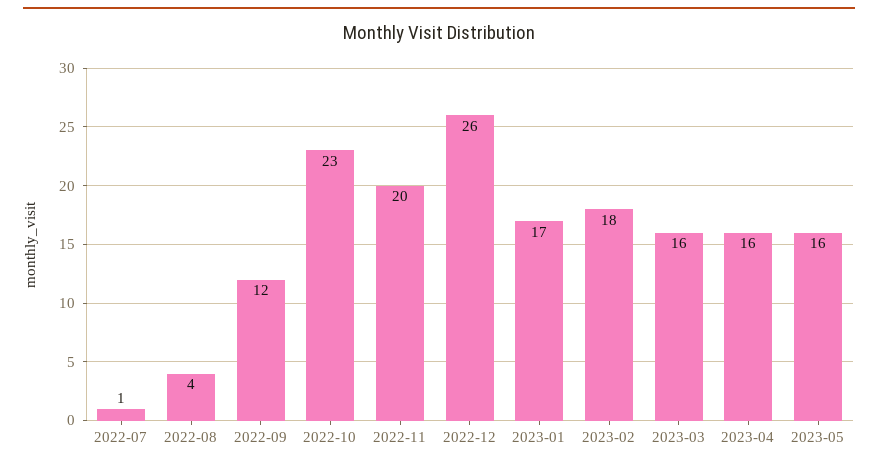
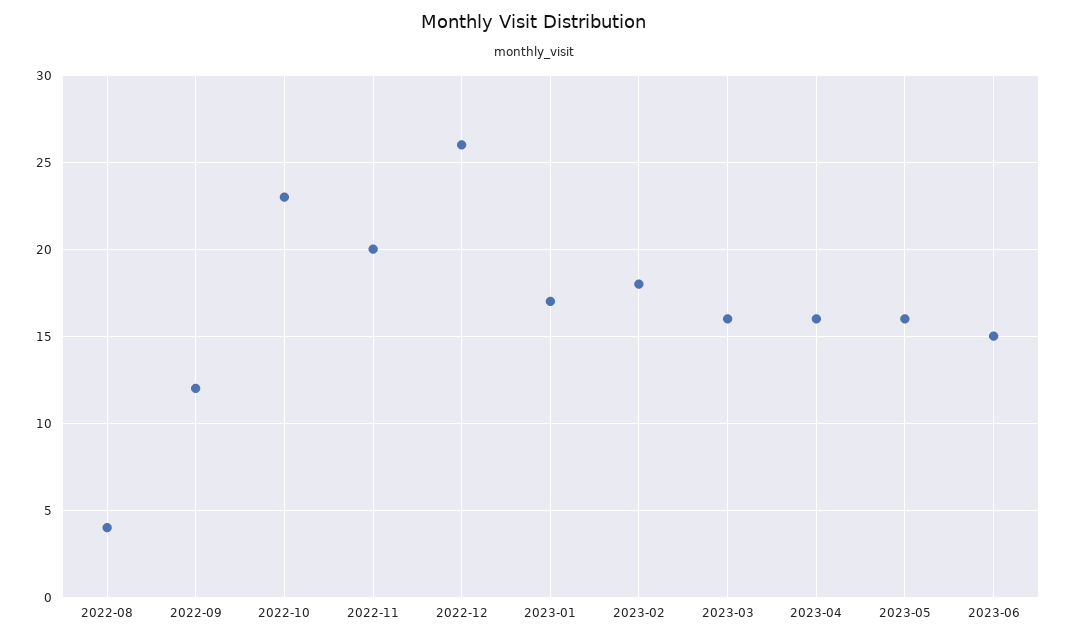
2022-07: 1 -> none
2023-06: none -> 15

